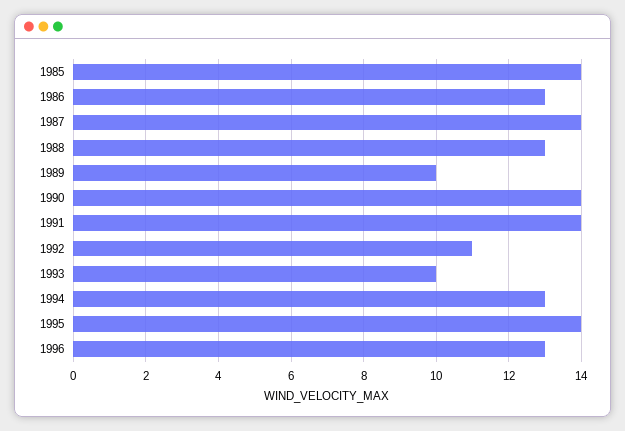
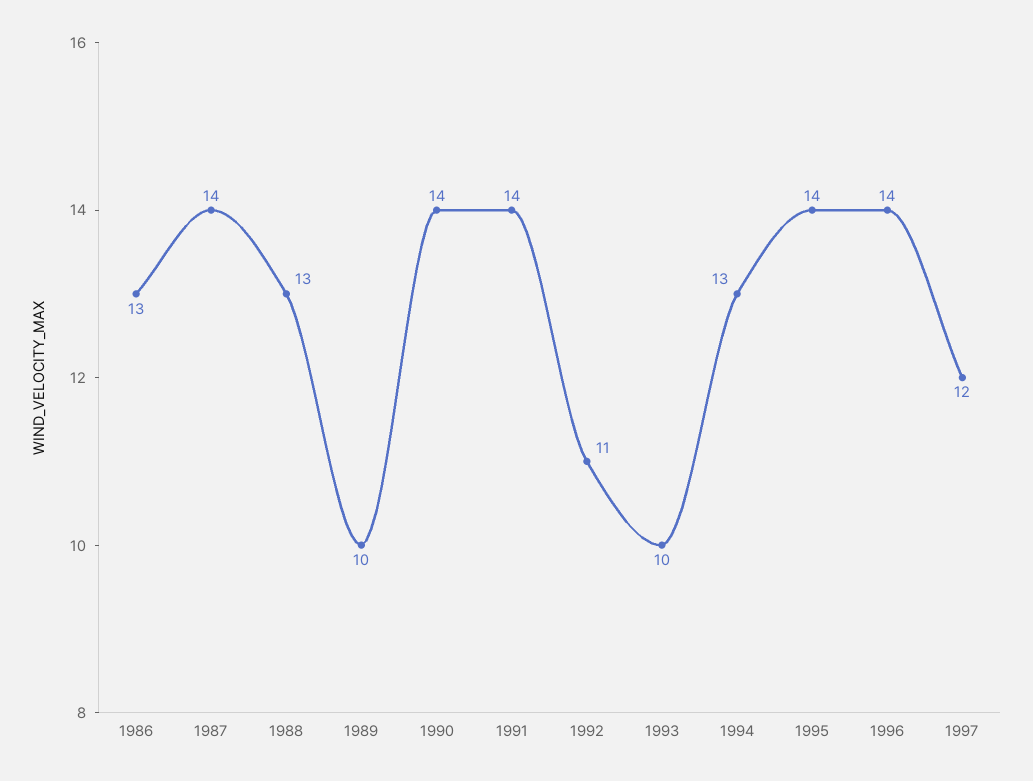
1985: 14 -> none
1996: 13 -> 14
1997: none -> 12

